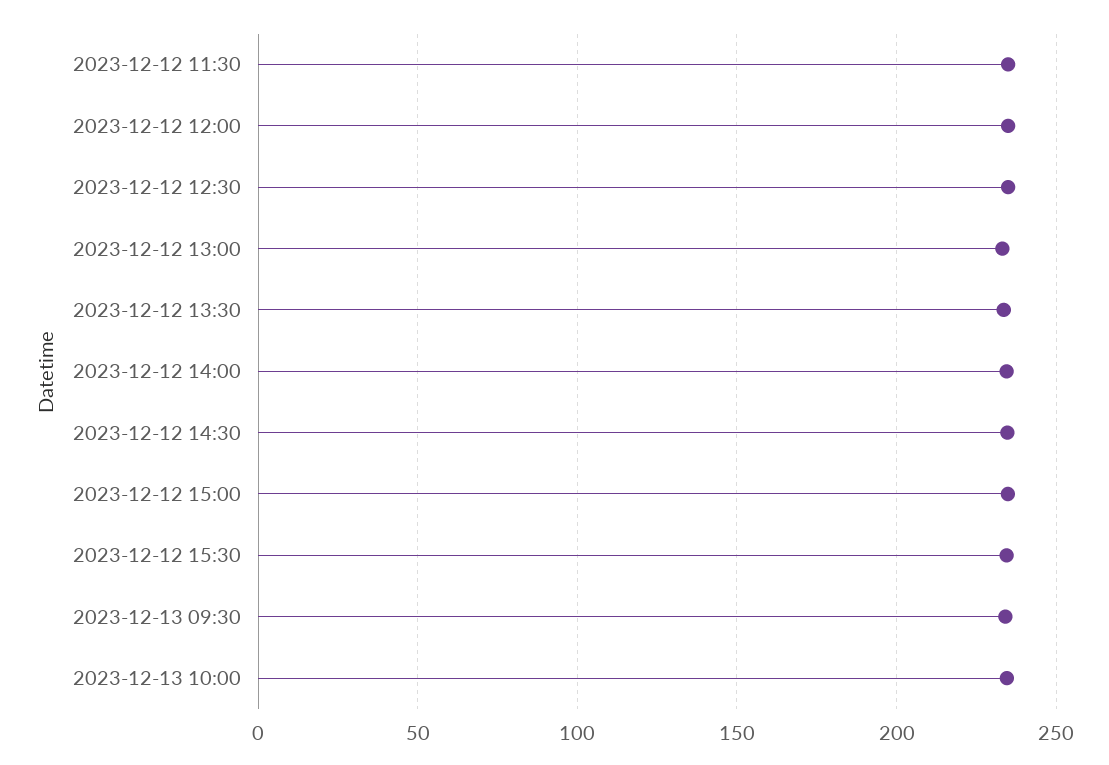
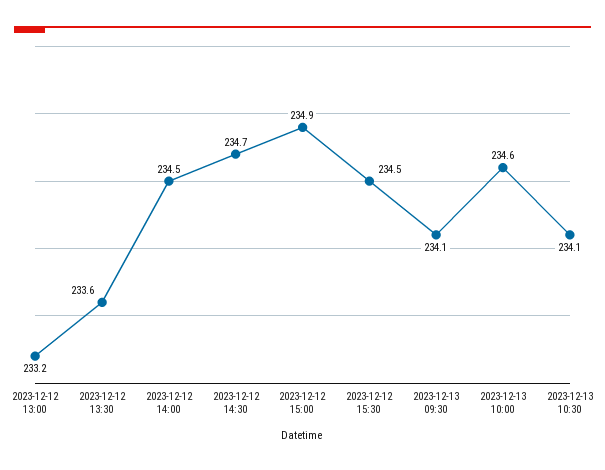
2023-12-12 11:30: 235 -> none
2023-12-12 12:00: 235 -> none
2023-12-12 12:30: 235 -> none
2023-12-13 10:30: none -> 234.1

